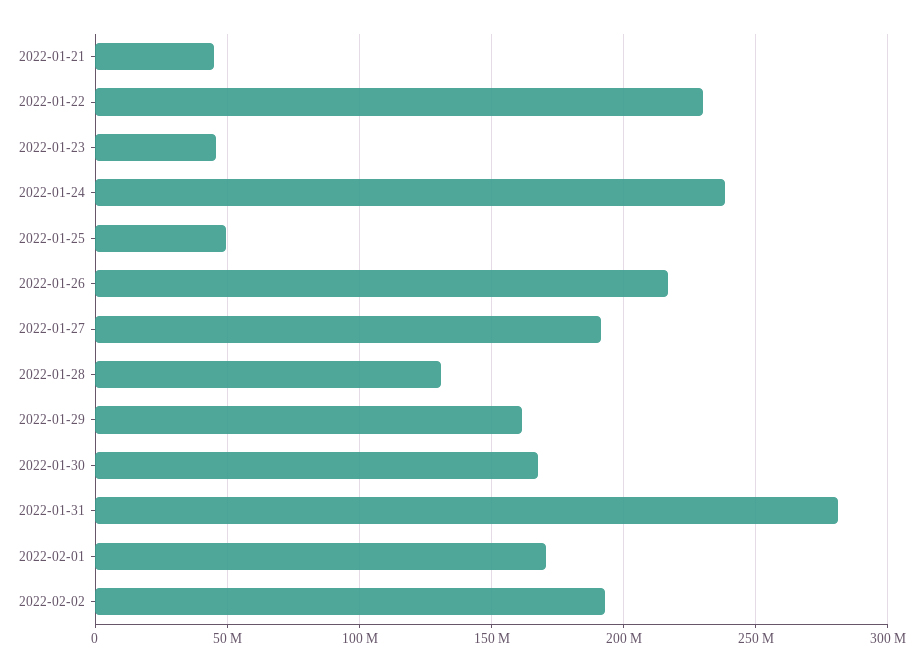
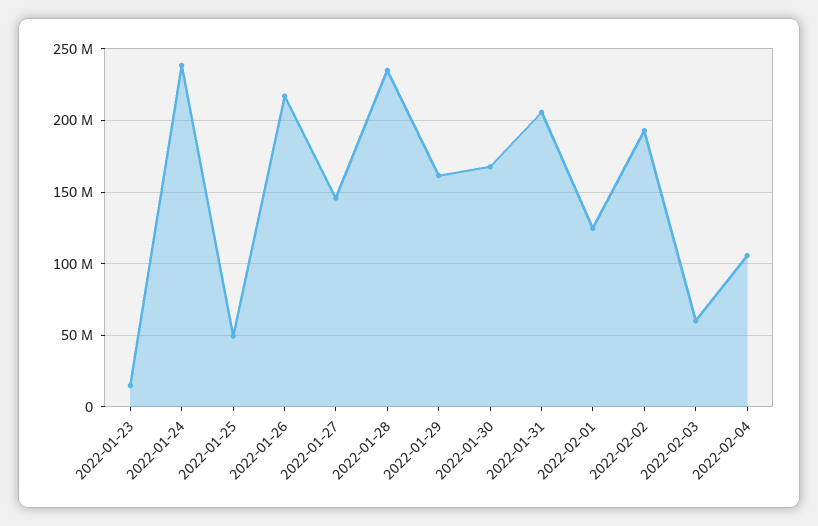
2022-01-21: 45000000 -> none
2022-01-22: 230000000 -> none
2022-01-23: 45000000 -> 15000000
2022-01-27: 190000000 -> 145000000
2022-01-28: 130000000 -> 235000000
2022-01-31: 280000000 -> 205000000
2022-02-01: 170000000 -> 125000000
2022-02-03: none -> 60000000
2022-02-04: none -> 105000000

